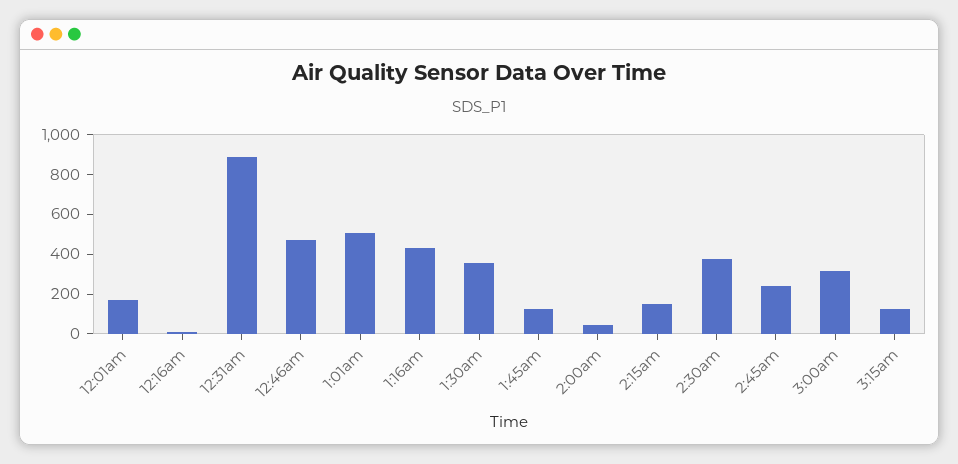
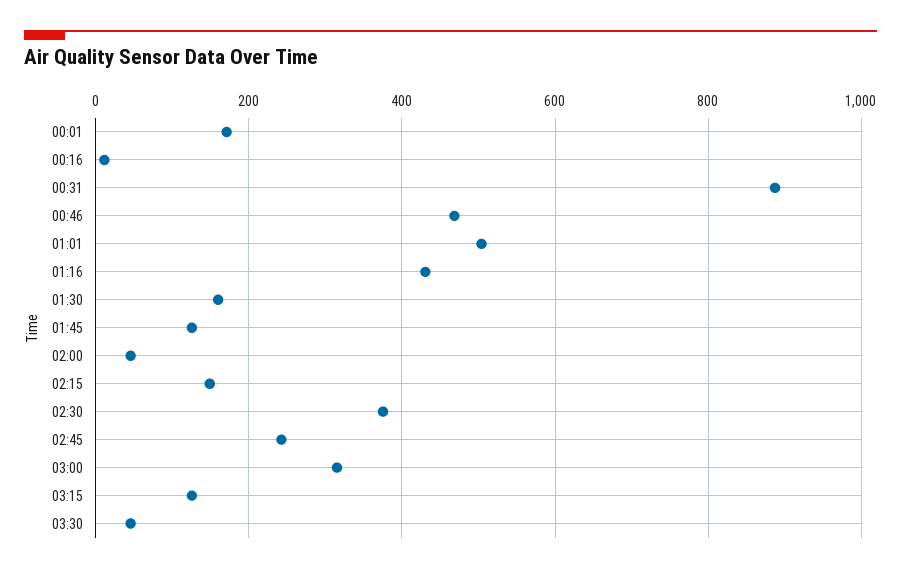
1:30am: 350 -> 160
03:30: none -> 40

